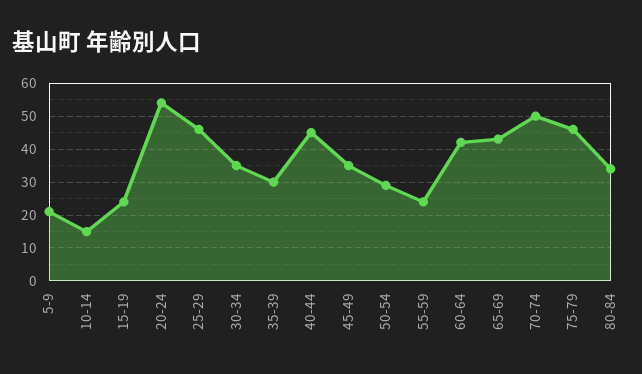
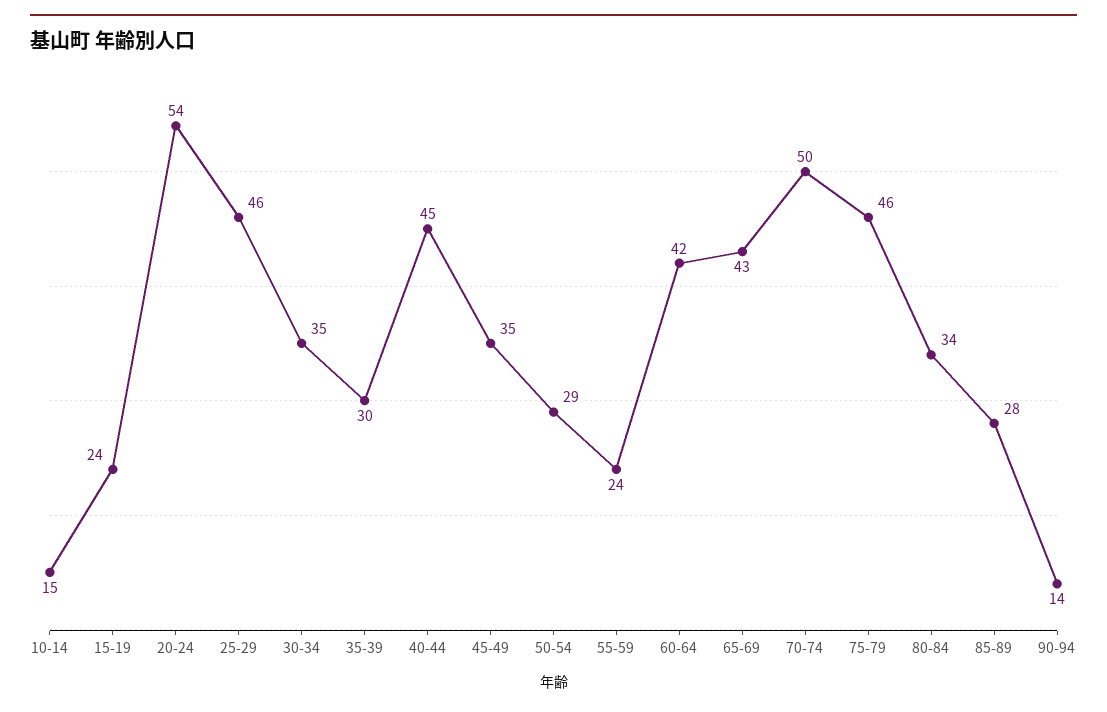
5-9: 20 -> none
85-89: none -> 28
90-94: none -> 14

